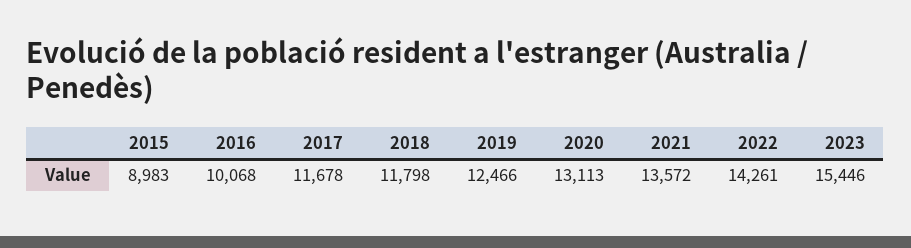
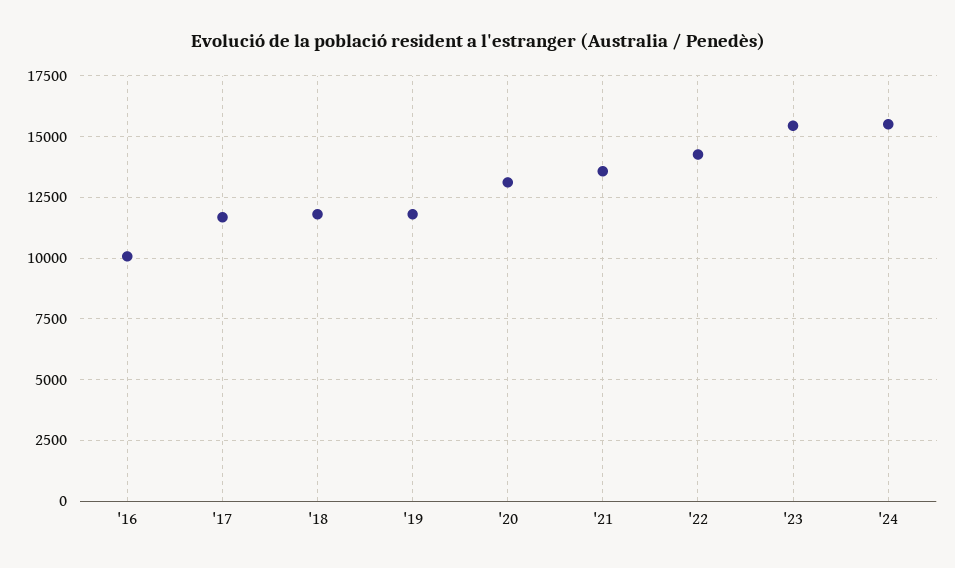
2015: 8983 -> none
2019: 12466 -> 11750
'24: none -> 15500

